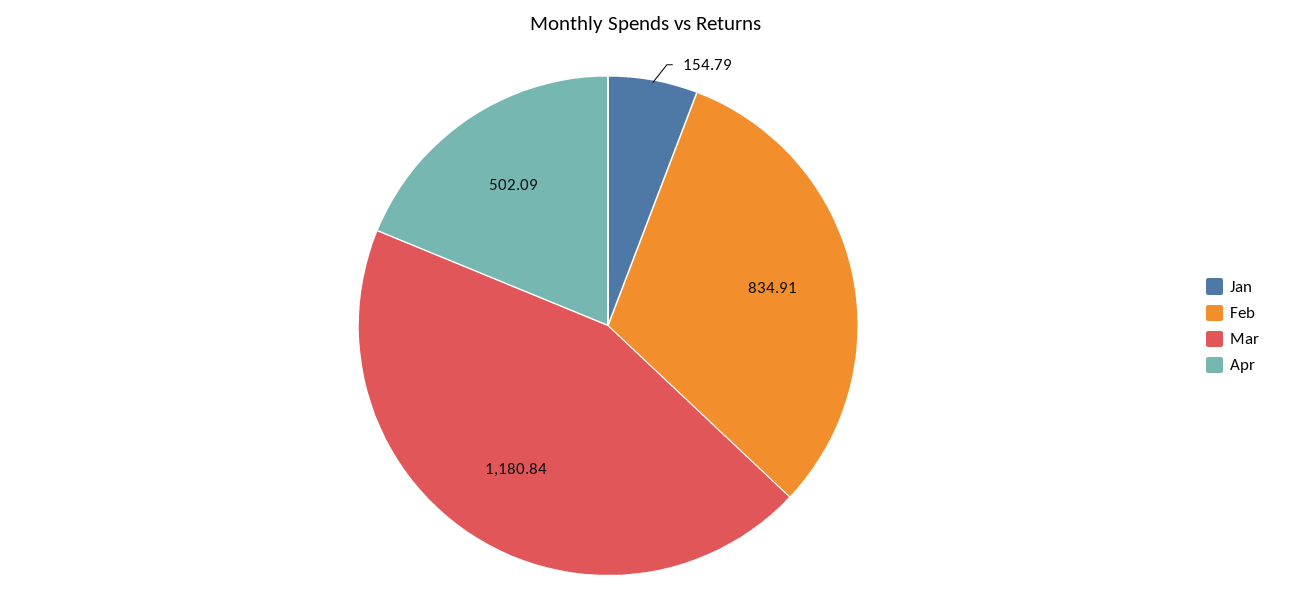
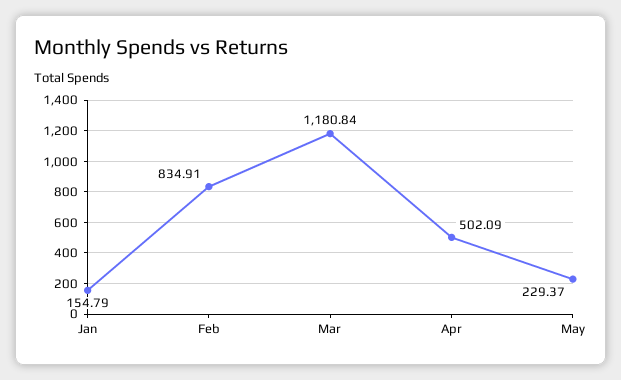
May: none -> 229.37

